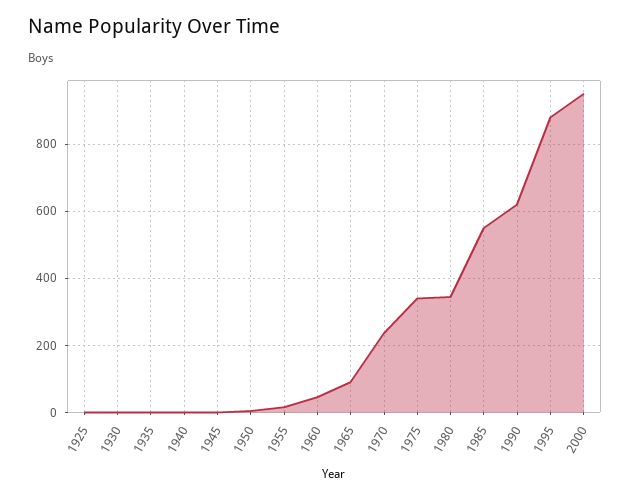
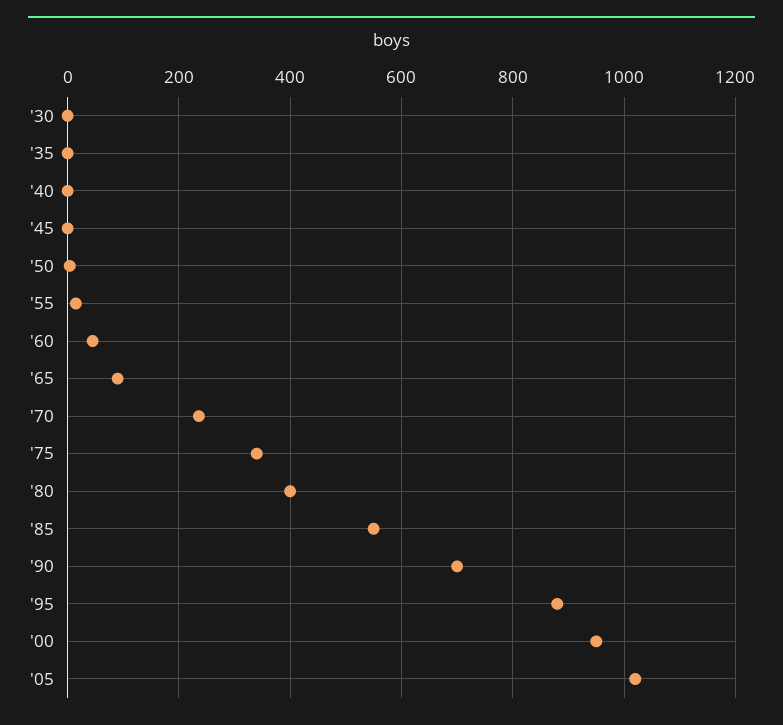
1925: 0 -> none
1980: 340 -> 400
1990: 620 -> 700
'05: none -> 1020

